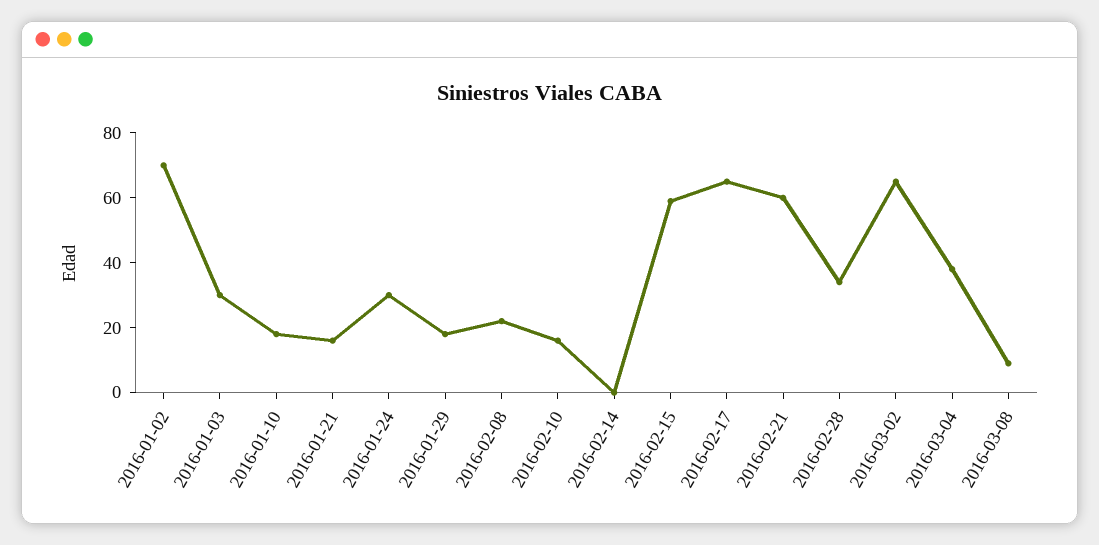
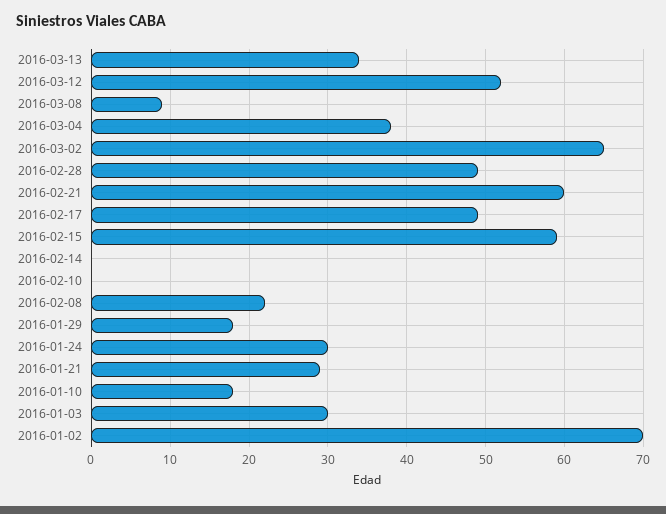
2016-01-21: 15 -> 29
2016-02-10: 15 -> 0
2016-02-17: 65 -> 49
2016-02-28: 35 -> 49
2016-03-13: none -> 34
2016-03-12: none -> 52

